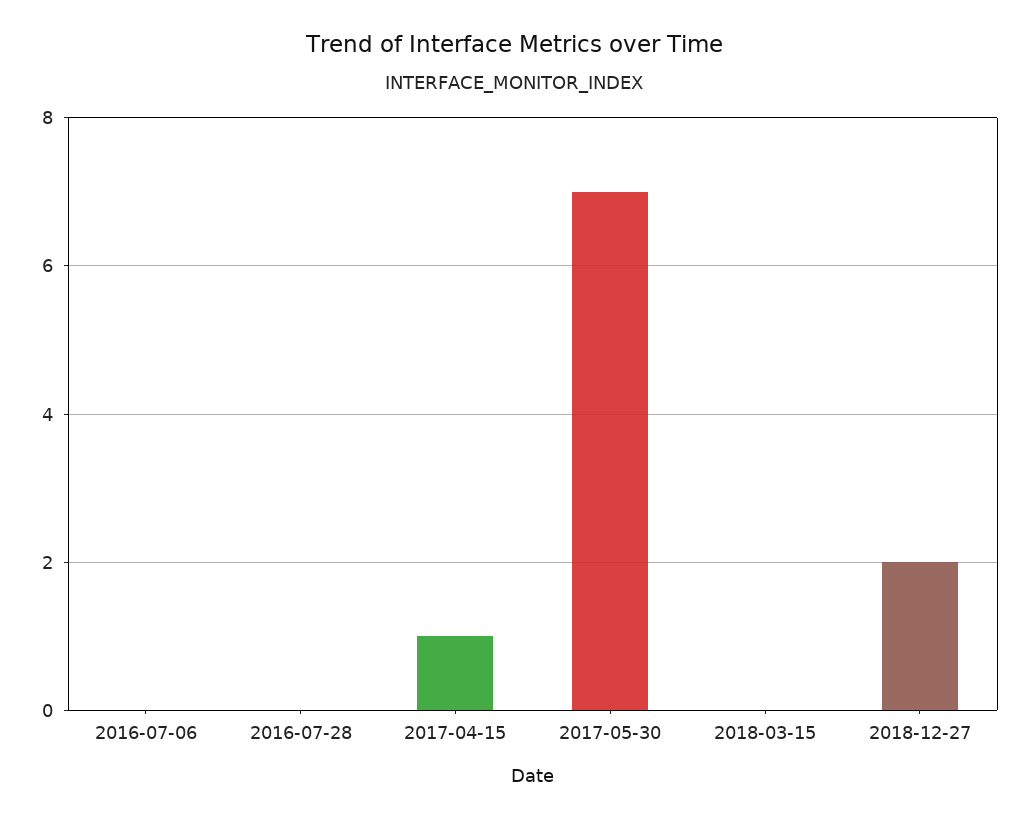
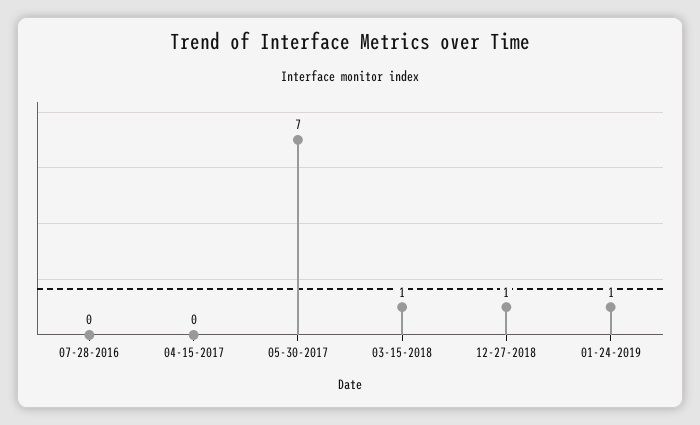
2016-07-06: 0 -> none
2017-04-15: 1 -> 0
2018-03-15: 0 -> 1
2018-12-27: 2 -> 1
01-24-2019: none -> 1

